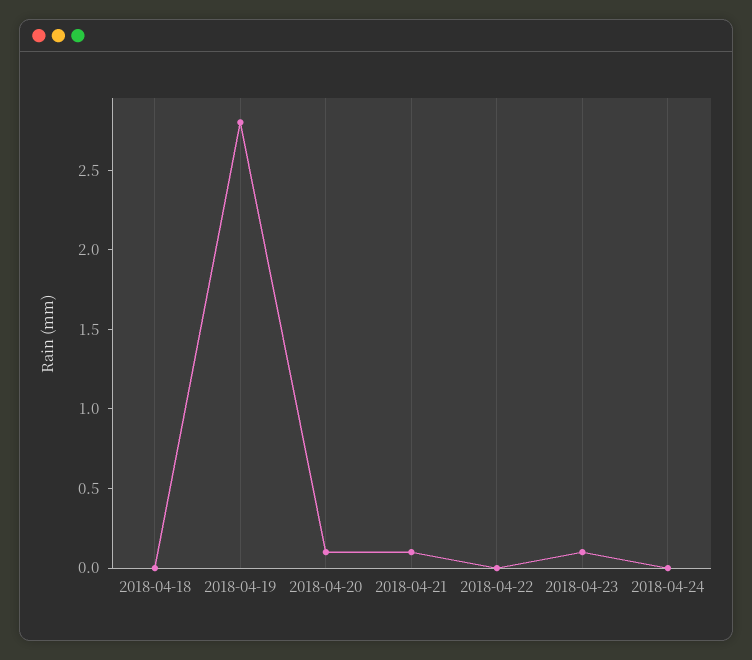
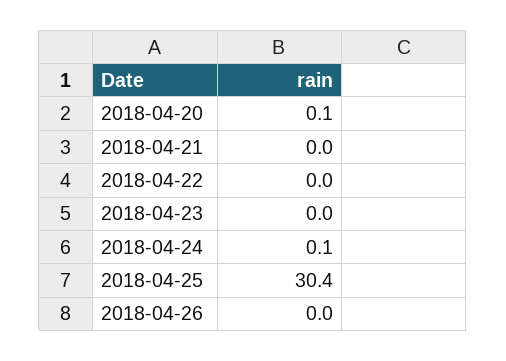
2018-04-18: 0 -> none
2018-04-19: 2.8 -> none
2018-04-21: 0.1 -> 0
2018-04-23: 0.1 -> 0
2018-04-24: 0 -> 0.1
2018-04-25: none -> 30.4
2018-04-26: none -> 0

